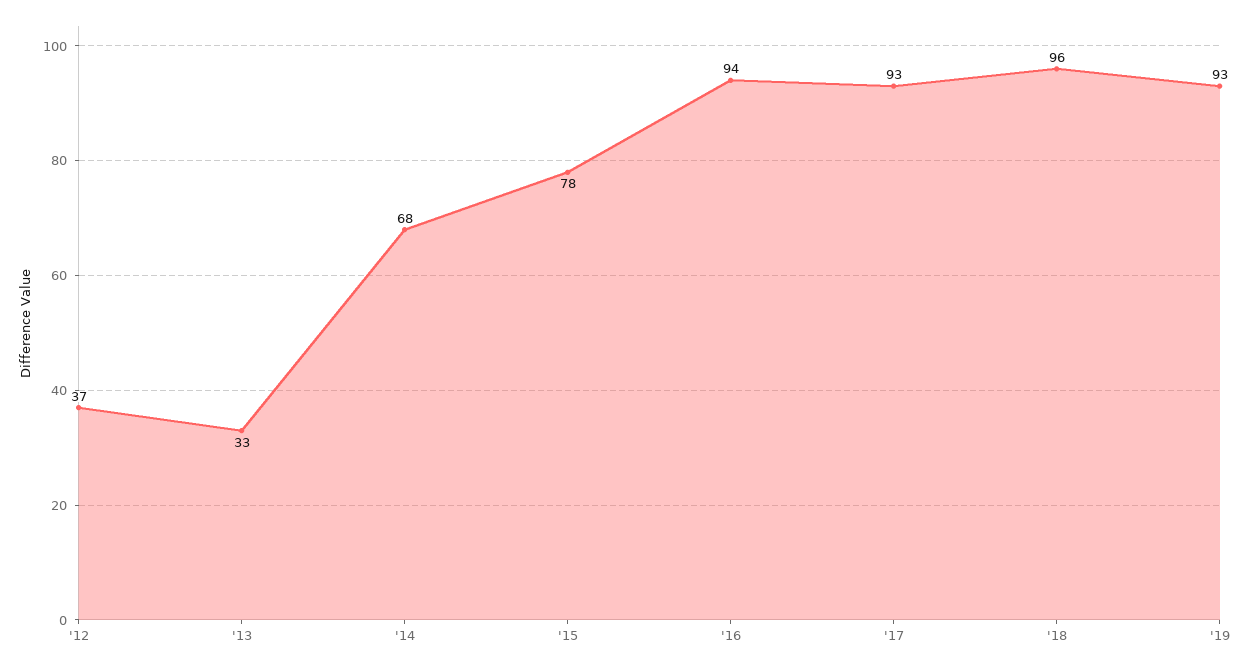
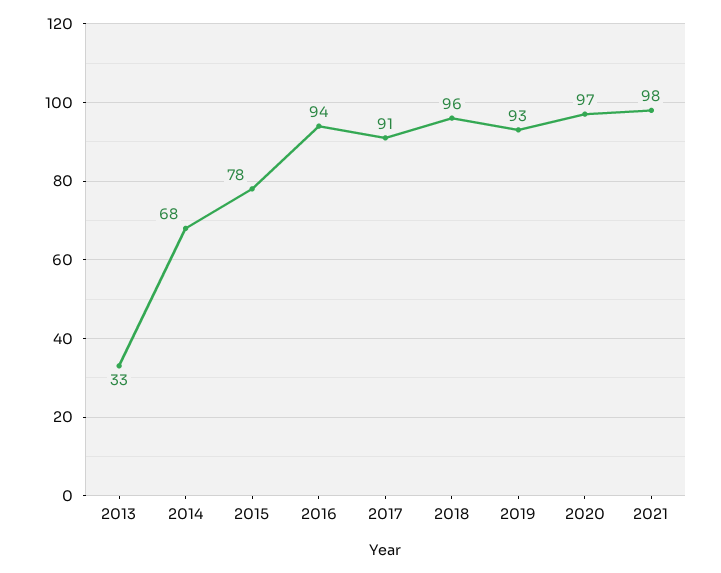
'12: 37 -> none
'17: 93 -> 91
2020: none -> 97
2021: none -> 98

